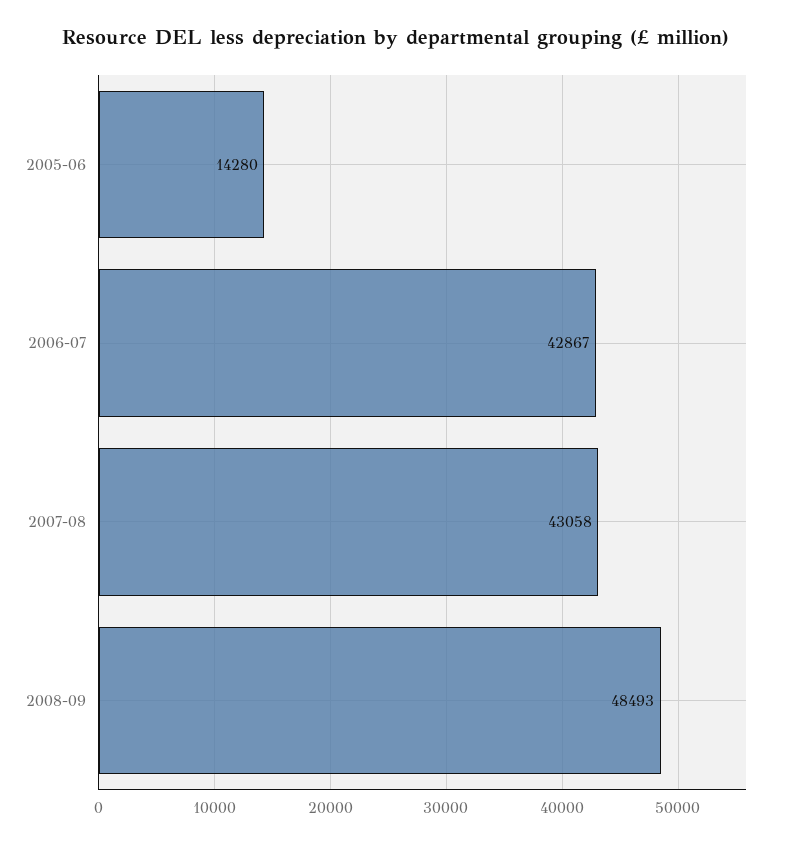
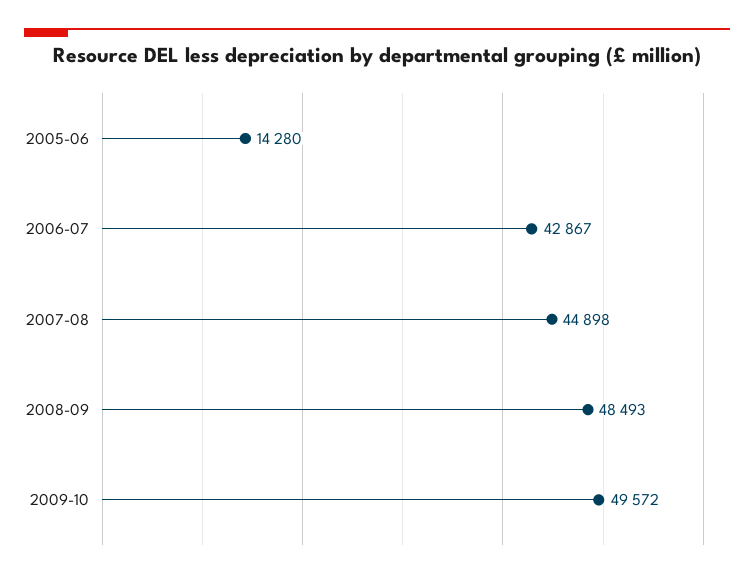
2007-08: 43058 -> 44898
2009-10: none -> 49572

